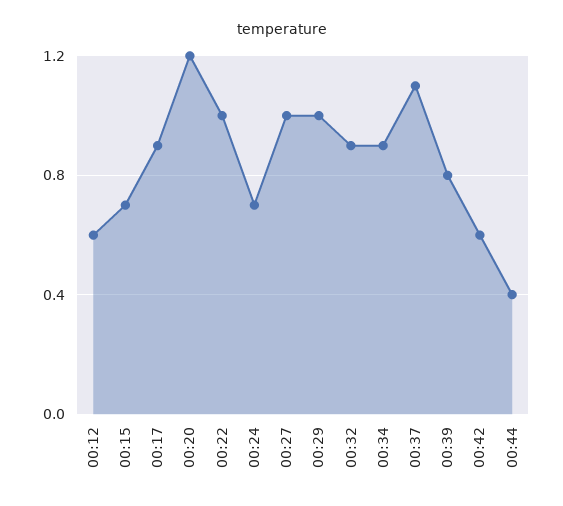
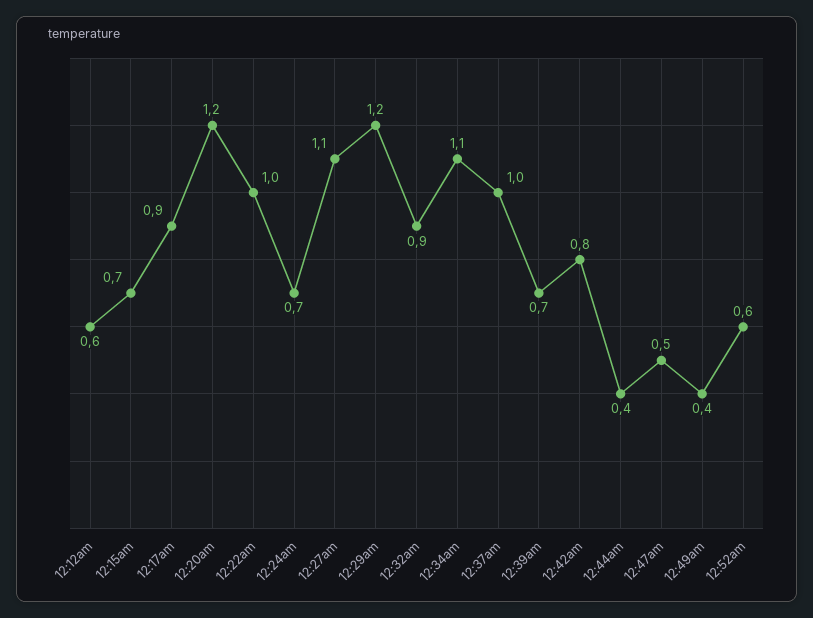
00:27: 1 -> 1.1
00:29: 1 -> 1.2
00:34: 0.9 -> 1.1
00:37: 1.1 -> 1
00:39: 0.8 -> 0.7
00:42: 0.6 -> 0.8
12:47am: none -> 0.5
12:49am: none -> 0.4
12:52am: none -> 0.6

